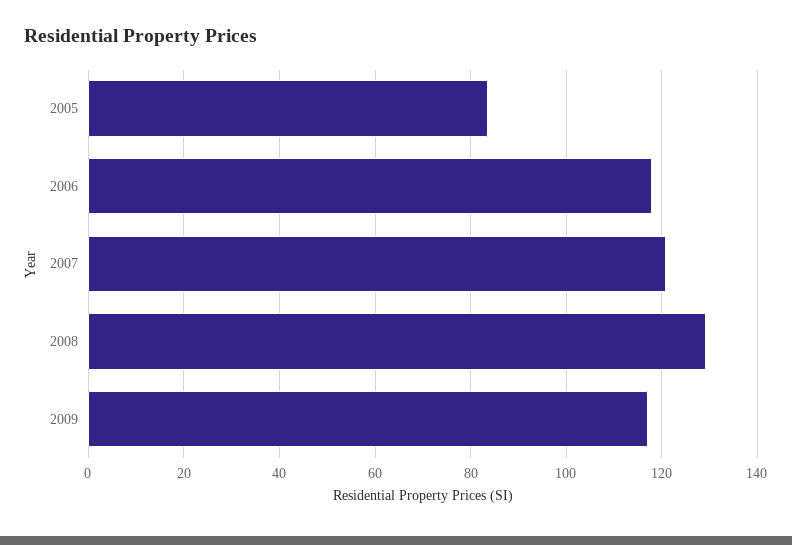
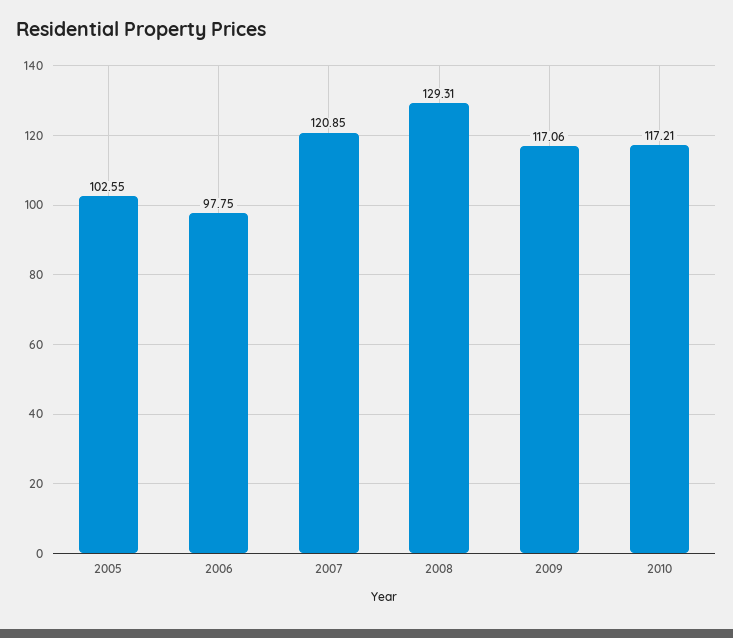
2005: 84 -> 102.55
2006: 118 -> 97.75
2010: none -> 117.21

